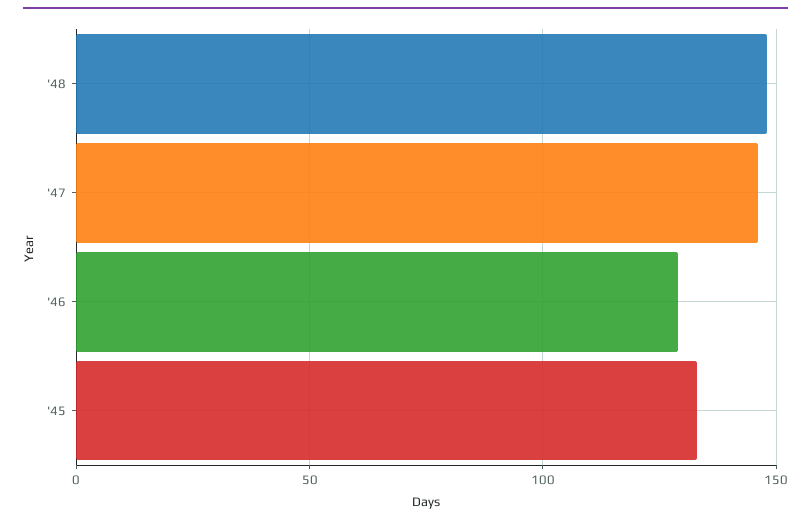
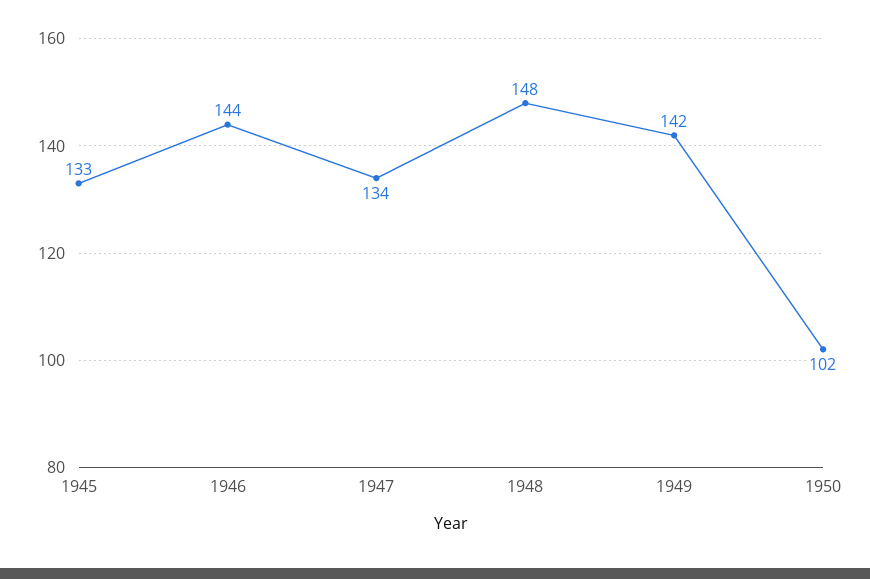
'47: 145 -> 134
'46: 130 -> 144
1949: none -> 142
1950: none -> 102

